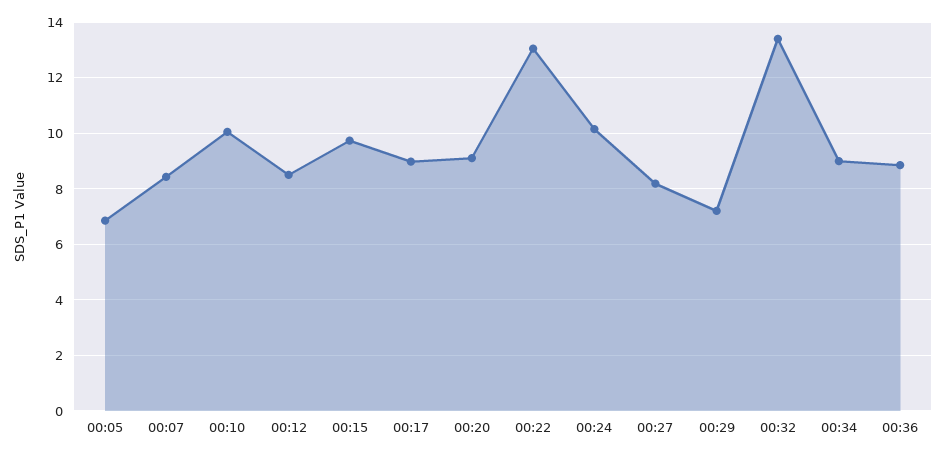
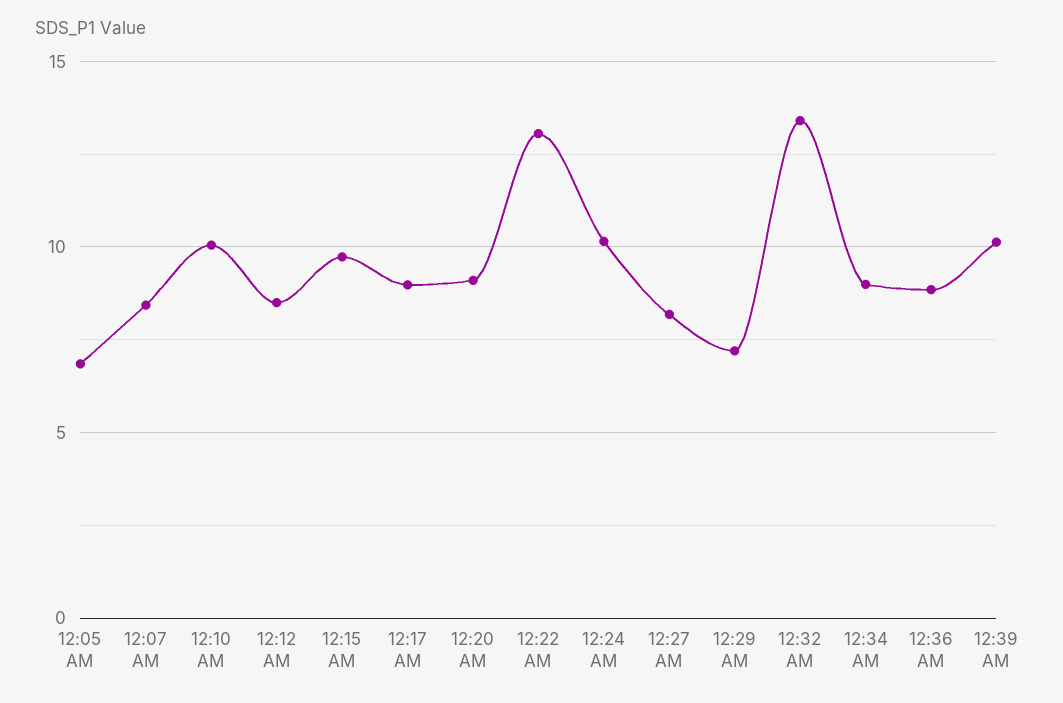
12:39 AM: none -> 10

